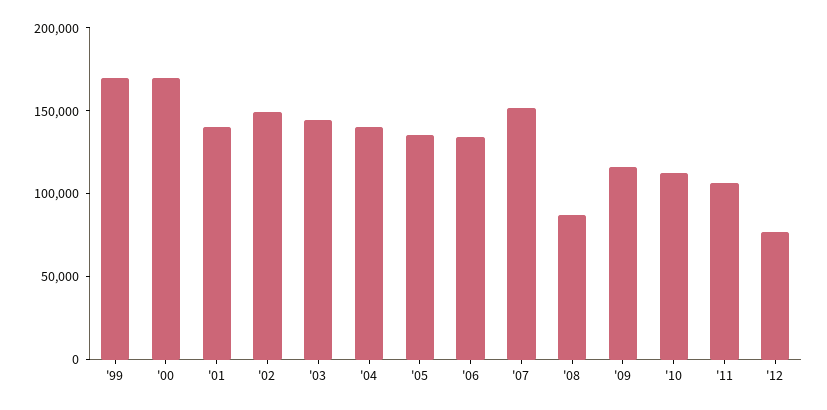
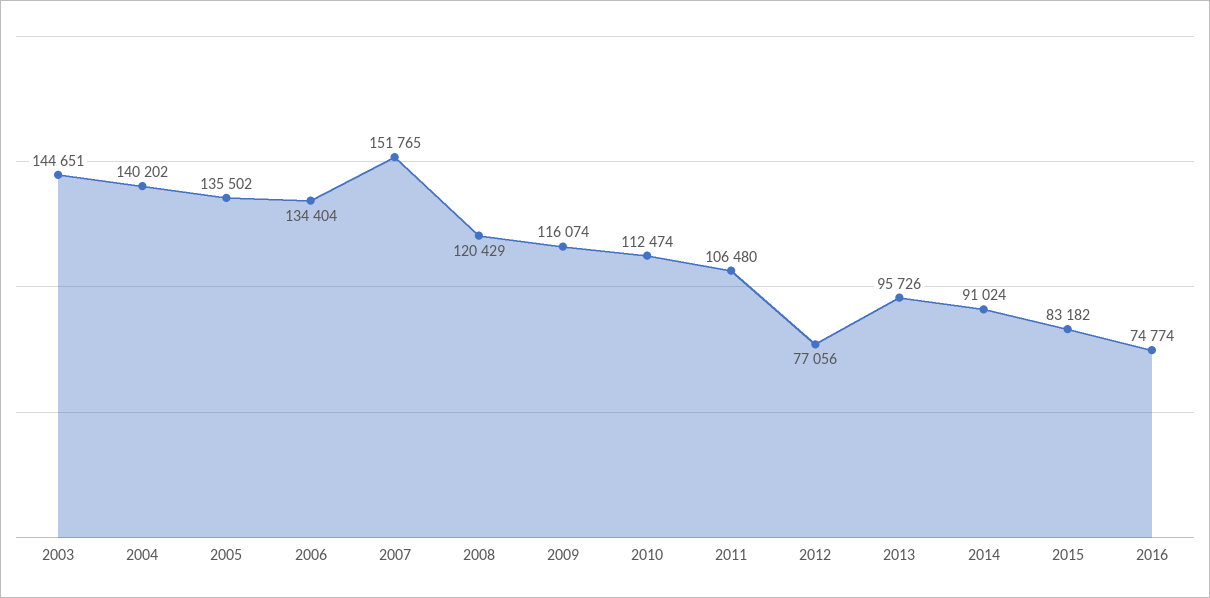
'99: 170000 -> none
'00: 170000 -> none
'01: 140000 -> none
'02: 150000 -> none
'08: 90000 -> 120429
2013: none -> 95726
2014: none -> 91024
2015: none -> 83182
2016: none -> 74774

